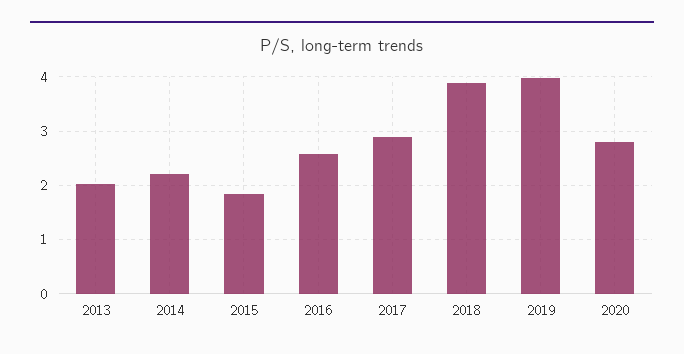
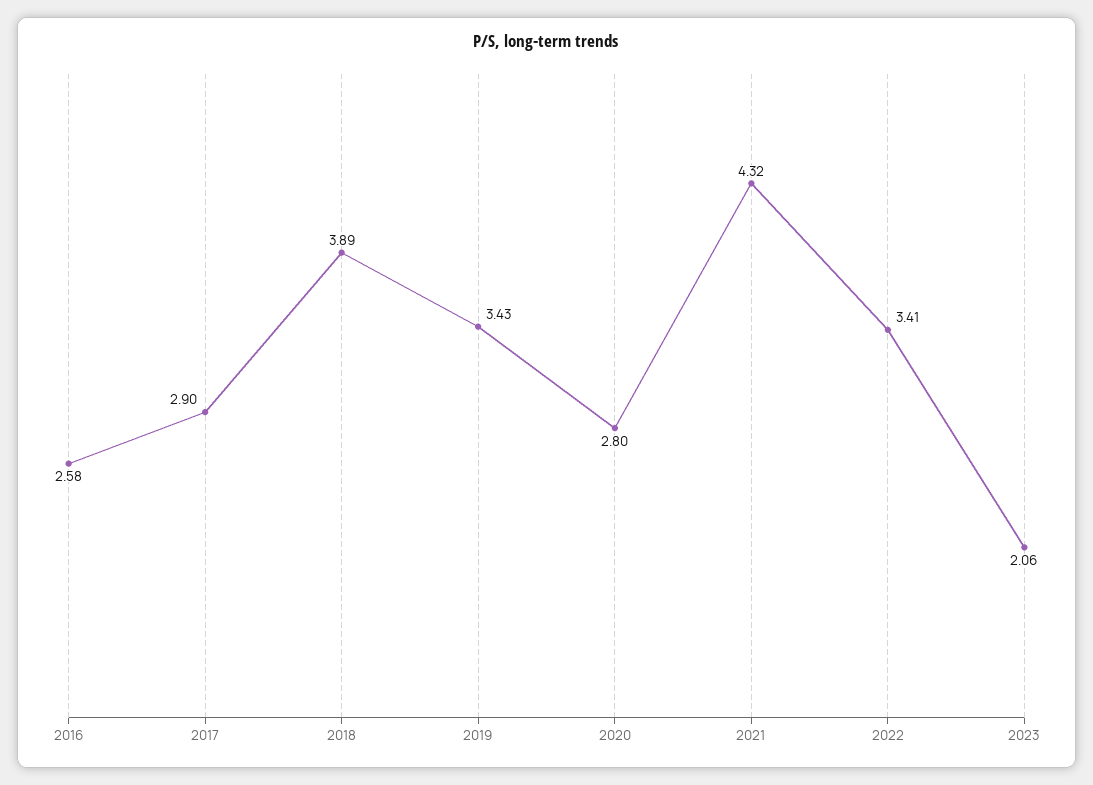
2013: 2 -> none
2014: 2.2 -> none
2015: 1.8 -> none
2019: 4 -> 3.43
2021: none -> 4.32
2022: none -> 3.41
2023: none -> 2.06

